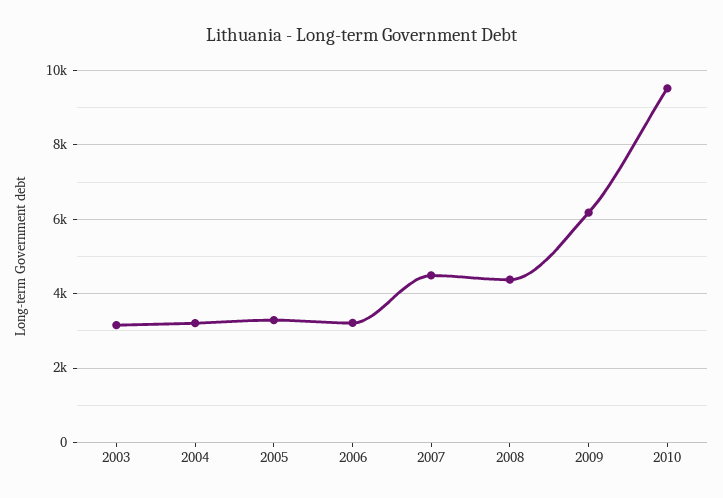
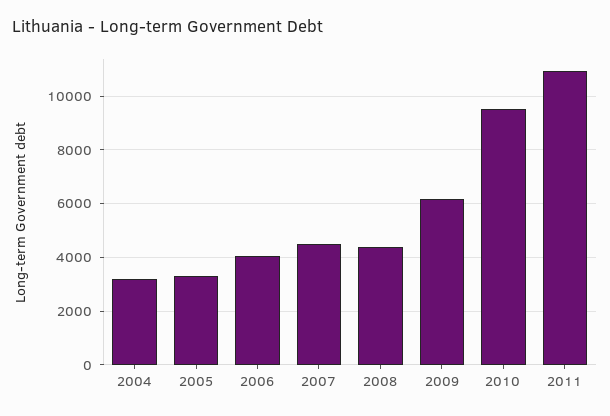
2003: 3200 -> none
2006: 3200 -> 4000
2011: none -> 11000

